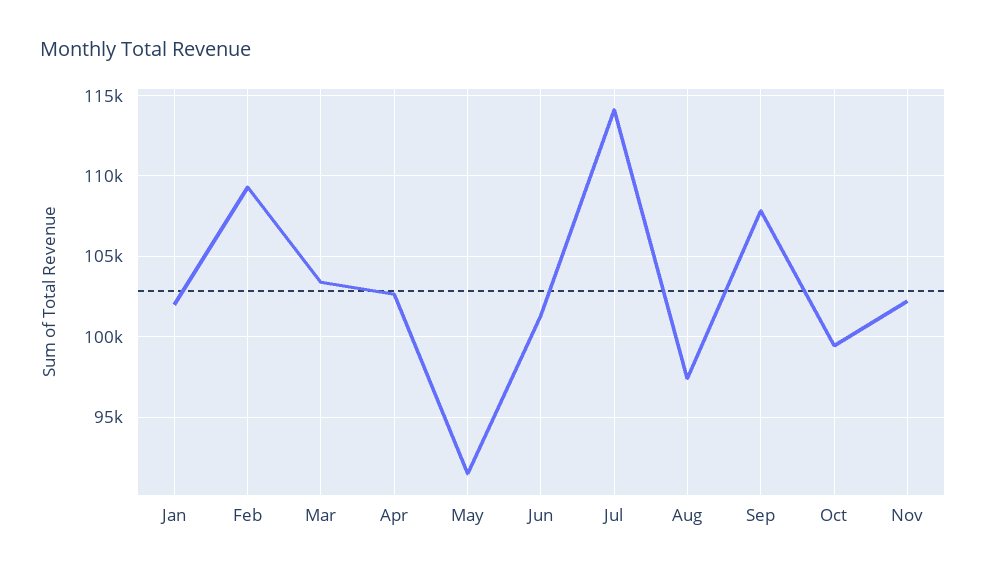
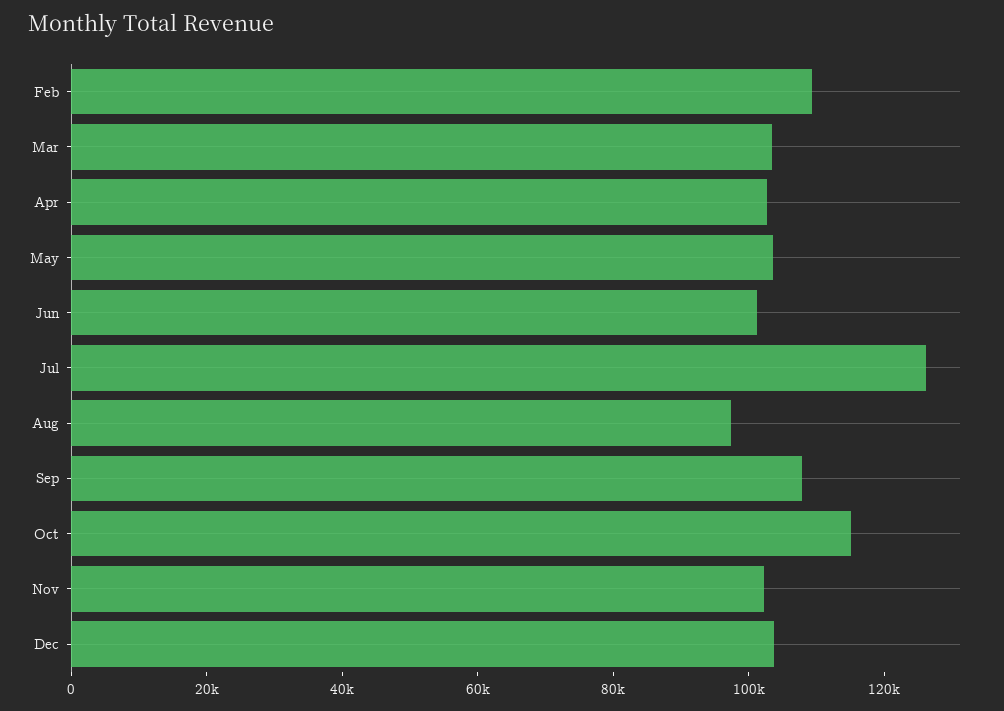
Jan: 102000 -> none
May: 91500 -> 105000
Jul: 114000 -> 125000
Oct: 99500 -> 115000
Dec: none -> 105000

